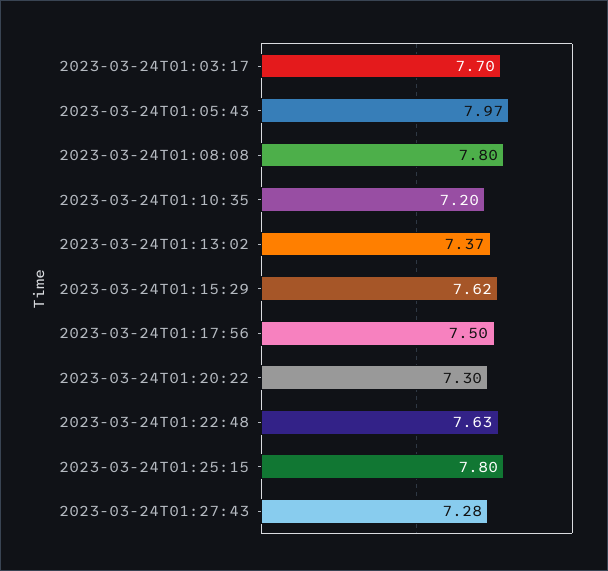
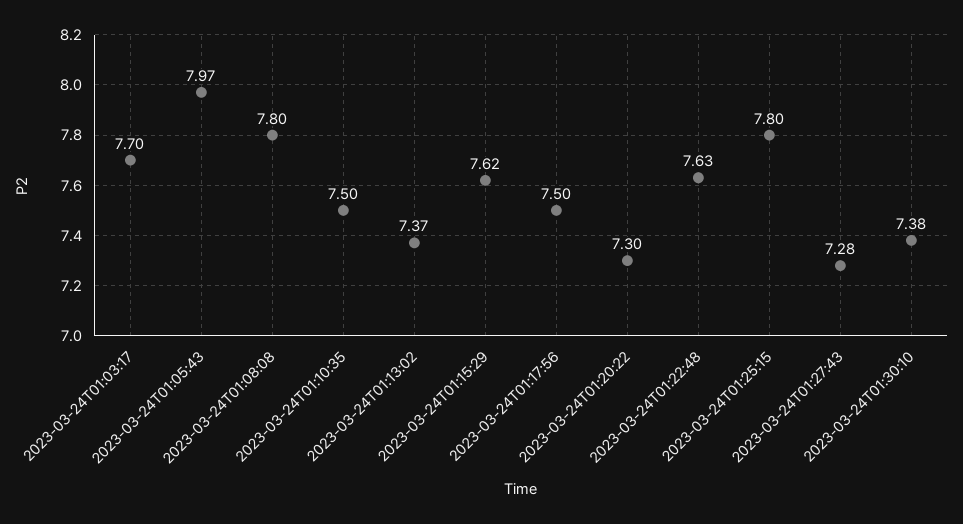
2023-03-24T01:10:35: 7.2 -> 7.5
2023-03-24T01:30:10: none -> 7.38

